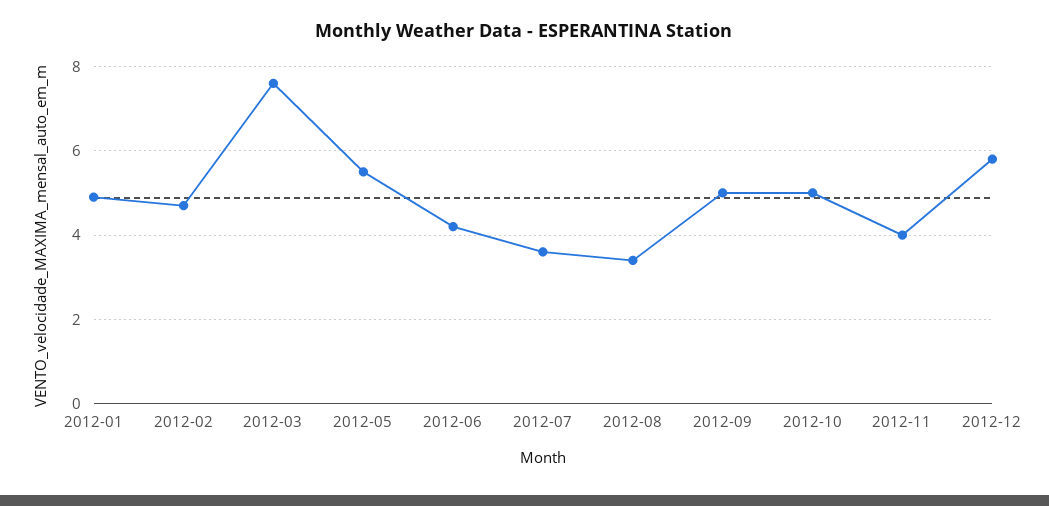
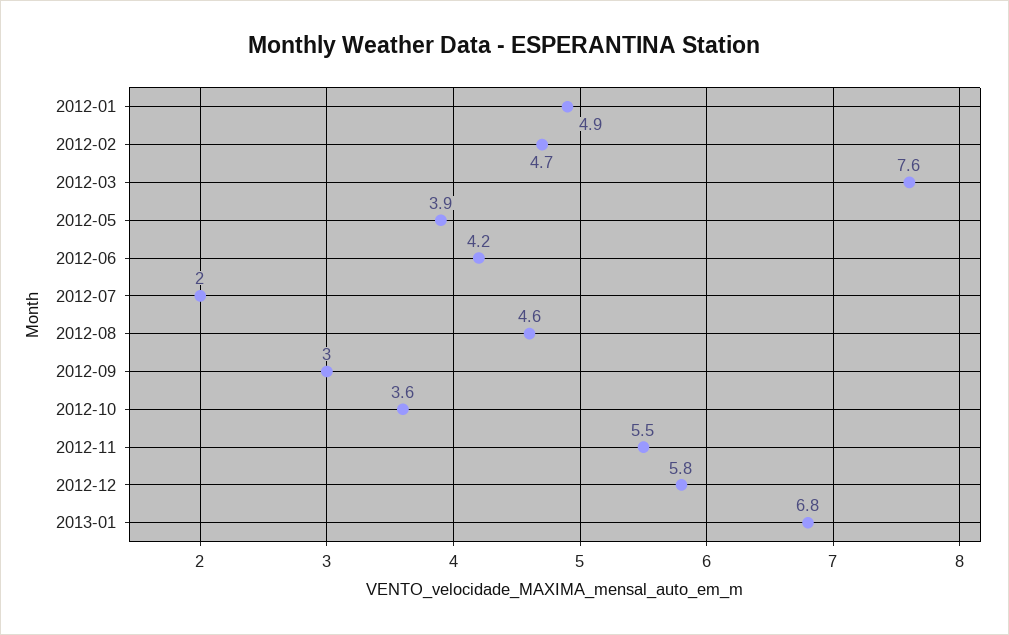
2012-05: 5.5 -> 3.9
2012-07: 3.5 -> 2
2012-08: 3.5 -> 4.6
2012-09: 5 -> 3
2012-10: 5 -> 3.6
2012-11: 4 -> 5.5
2013-01: none -> 6.8

